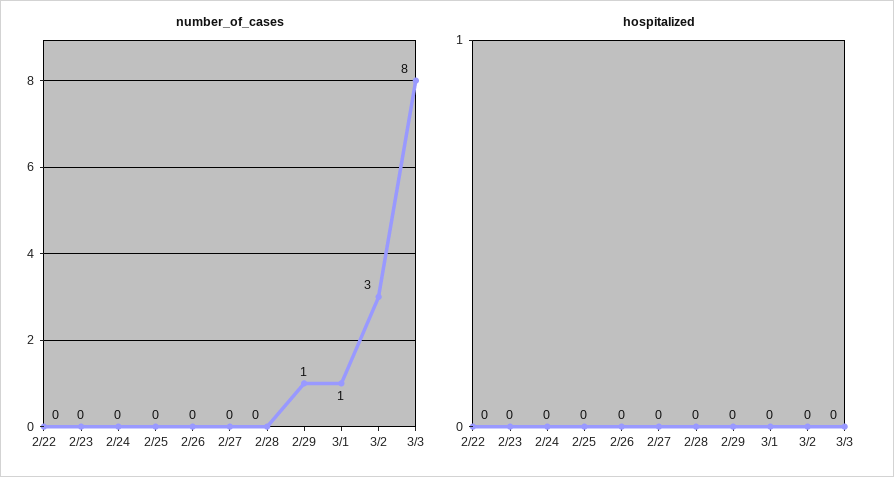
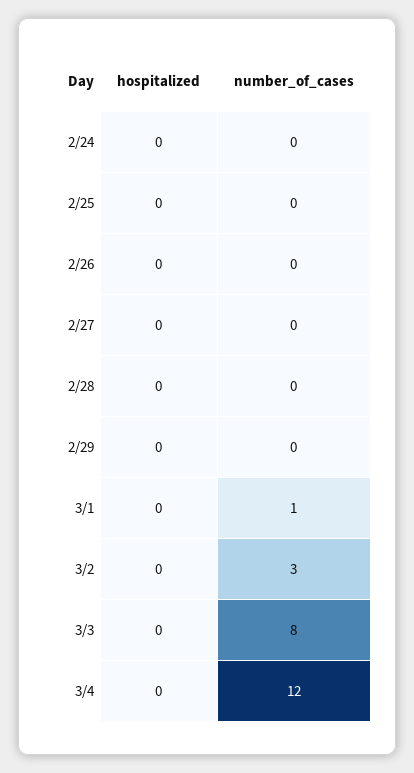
number_of_cases, 2/22: 0 -> none
number_of_cases, 2/23: 0 -> none
number_of_cases, 2/29: 1 -> 0
hospitalized, 2/22: 0 -> none
hospitalized, 2/23: 0 -> none
hospitalized, 3/4: none -> 0
number_of_cases, 3/4: none -> 12

